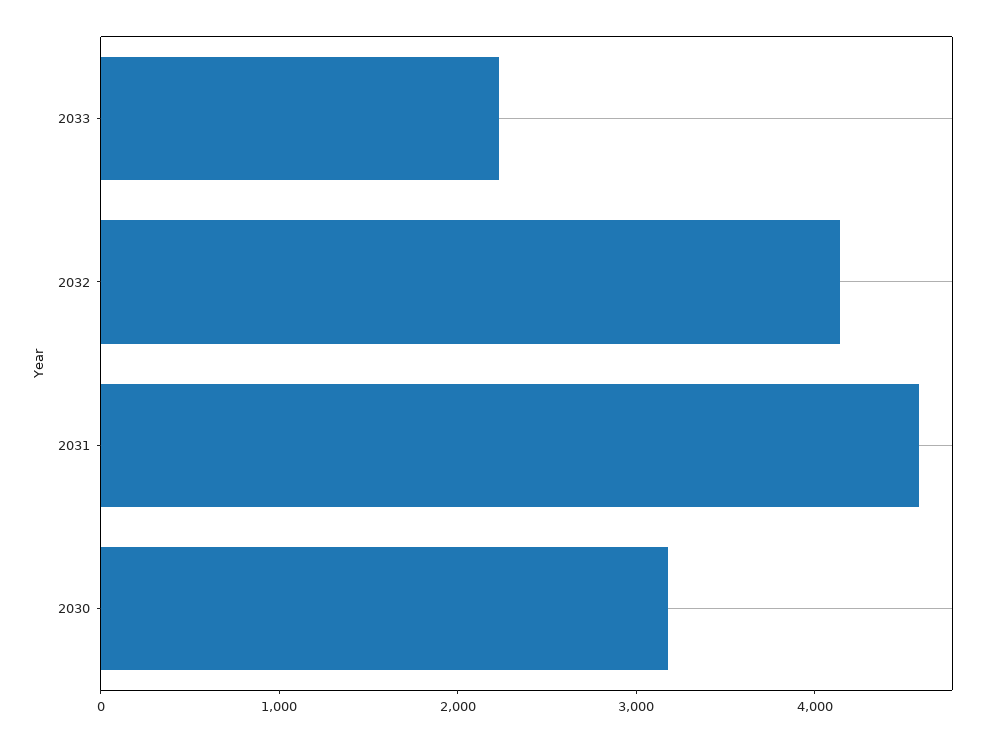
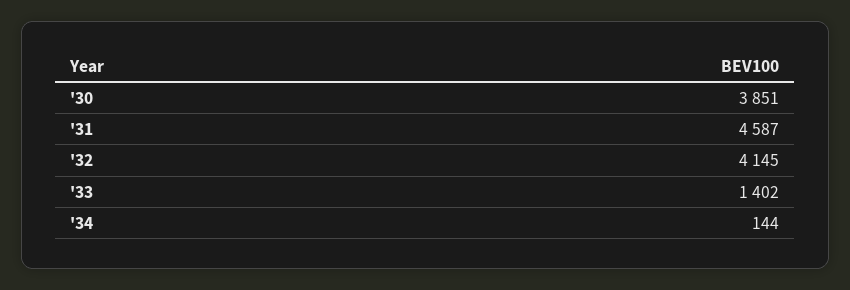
2033: 2200 -> 1402
2030: 3200 -> 3851
'34: none -> 144

